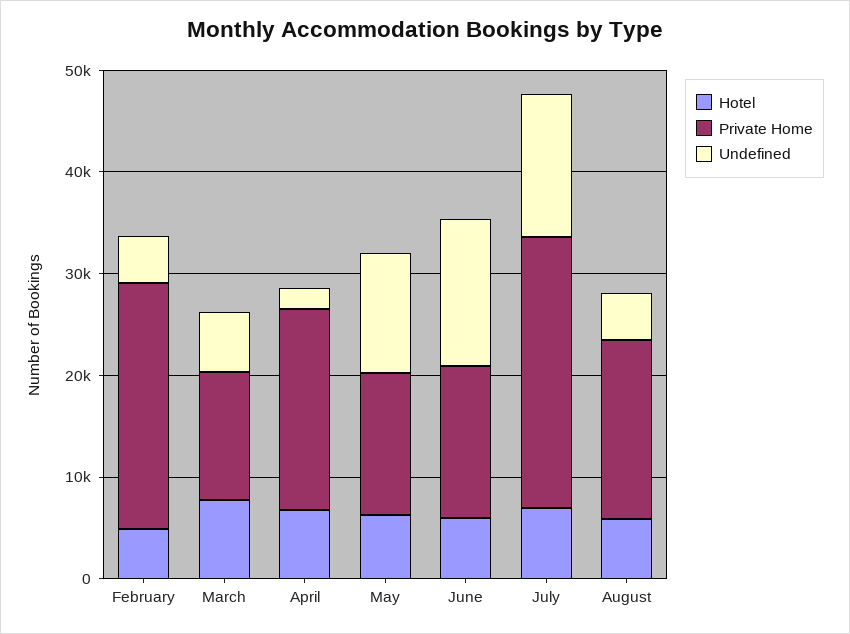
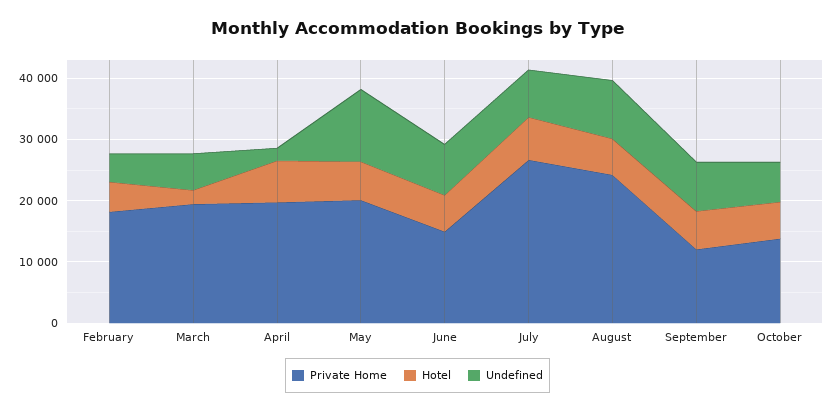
Private Home, February: 24000 -> 18000
Hotel, March: 8000 -> 2000
Private Home, March: 12000 -> 20000
Private Home, May: 14000 -> 20000
Undefined, June: 14000 -> 8000
Undefined, July: 14000 -> 8000
Private Home, August: 18000 -> 24000
Undefined, August: 4000 -> 10000
Private Home, September: none -> 12000
Hotel, September: none -> 6000
Undefined, September: none -> 8000
Private Home, October: none -> 14000
Hotel, October: none -> 6000
Undefined, October: none -> 6000

